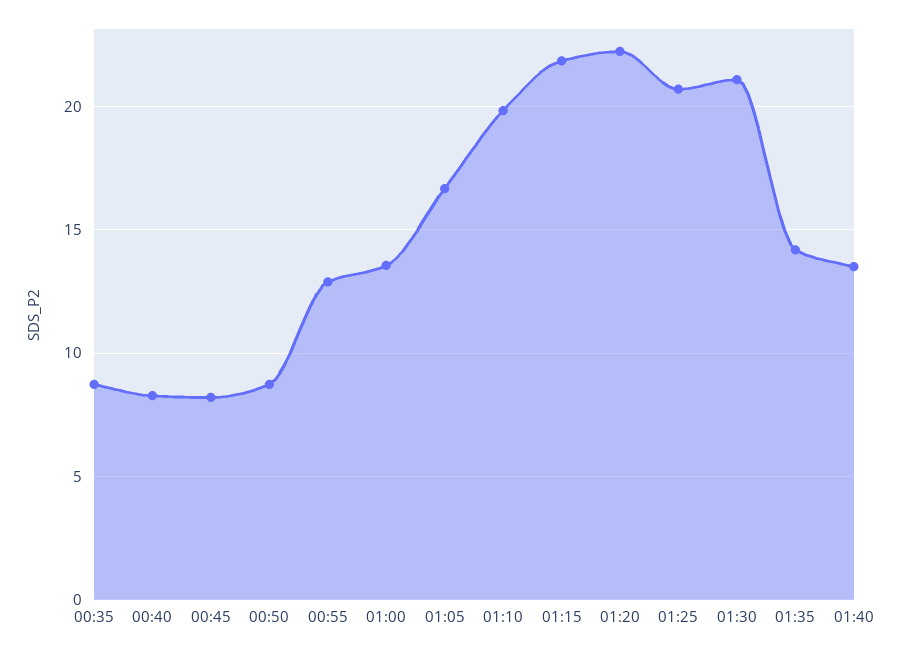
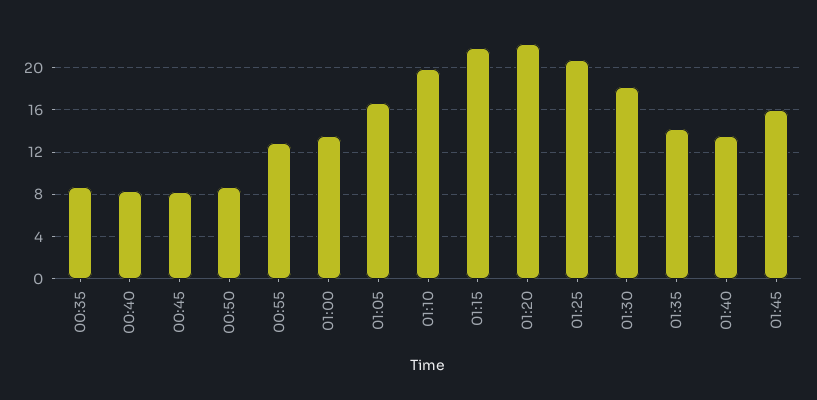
01:30: 21 -> 18
01:45: none -> 16

